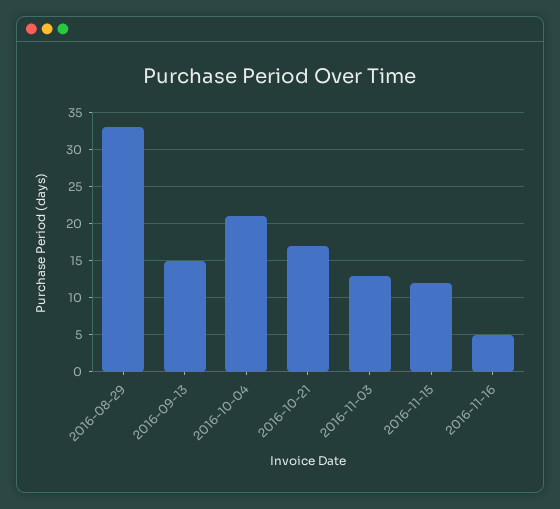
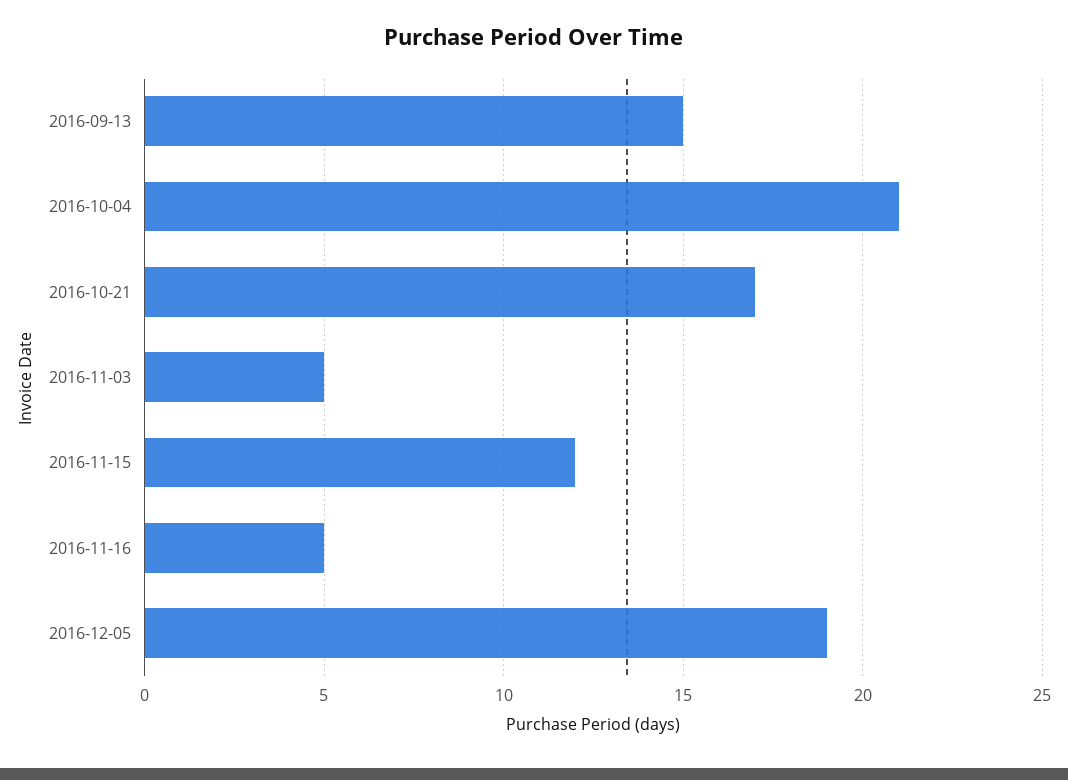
2016-08-29: 33 -> none
2016-11-03: 13 -> 5
2016-12-05: none -> 19

